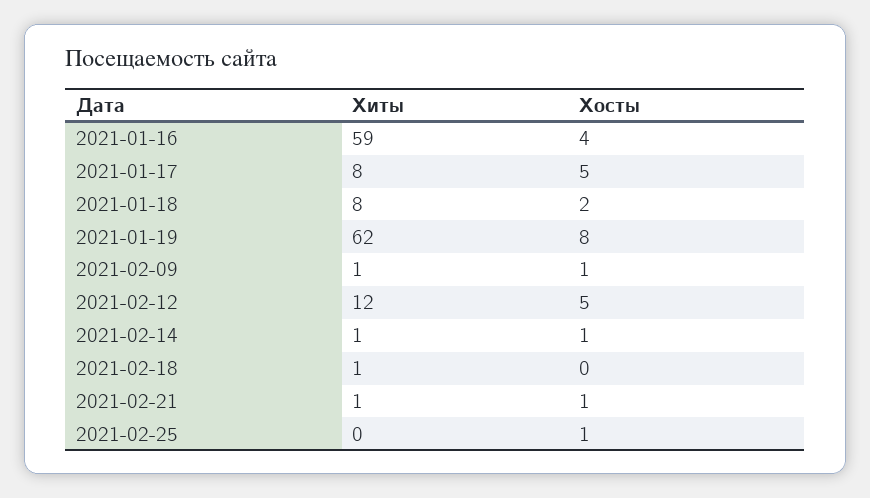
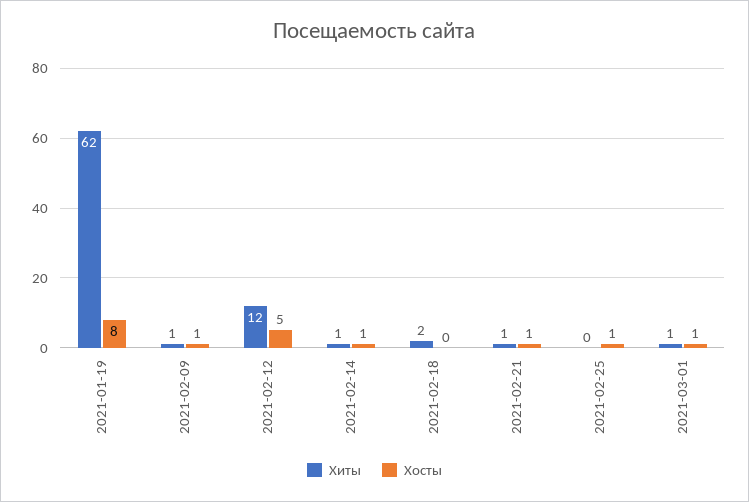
Хиты, 2021-01-16: 59 -> none
Хосты, 2021-01-16: 4 -> none
Хиты, 2021-01-17: 8 -> none
Хосты, 2021-01-17: 5 -> none
Хиты, 2021-01-18: 8 -> none
Хосты, 2021-01-18: 2 -> none
Хиты, 2021-02-18: 1 -> 2
Хиты, 2021-03-01: none -> 1
Хосты, 2021-03-01: none -> 1

